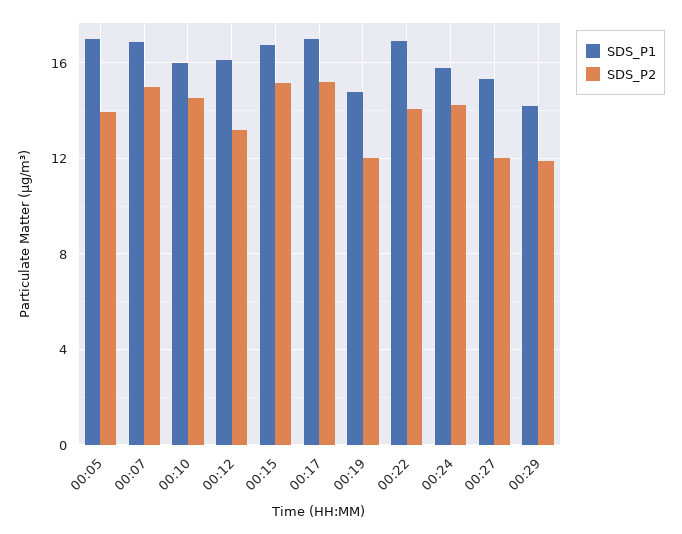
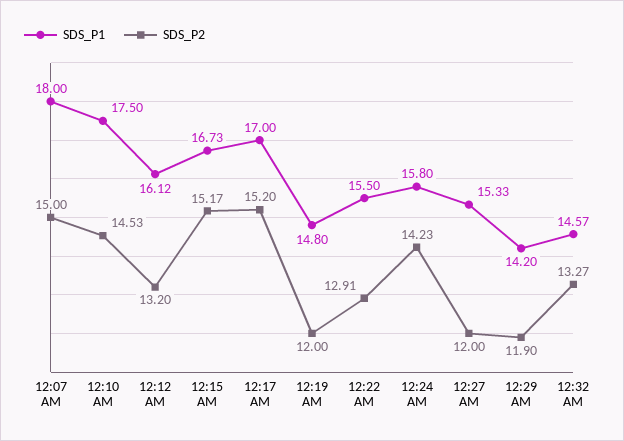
SDS_P1, 00:05: 17 -> none
SDS_P2, 00:05: 14 -> none
SDS_P1, 00:07: 17 -> 18
SDS_P1, 00:10: 16 -> 17.5
SDS_P1, 00:22: 17 -> 15.5
SDS_P2, 00:22: 14 -> 12.91
SDS_P1, 12:32 AM: none -> 14.57
SDS_P2, 12:32 AM: none -> 13.27

